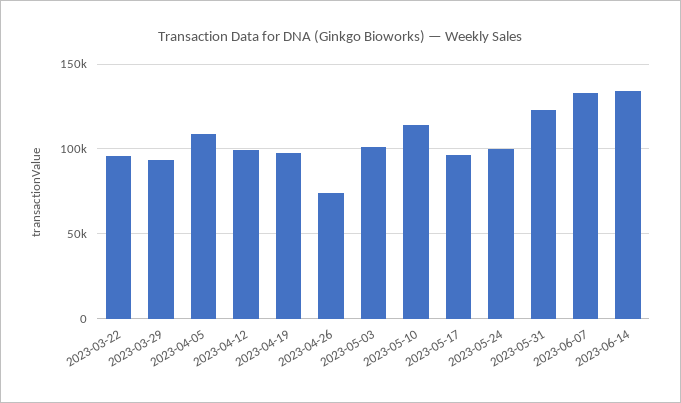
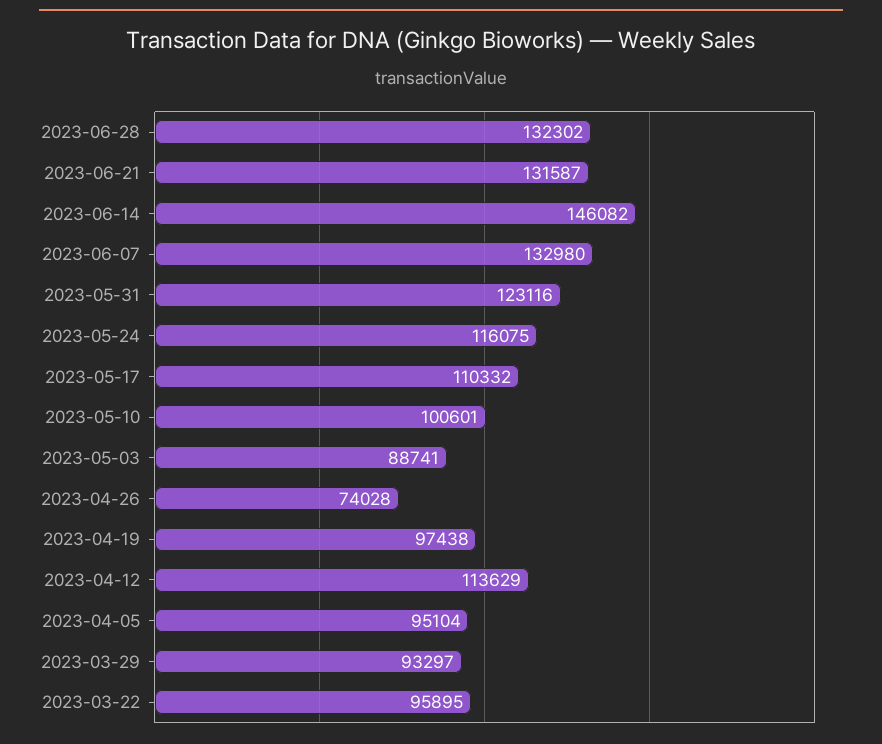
2023-04-05: 110000 -> 95104
2023-04-12: 100000 -> 113629
2023-05-03: 100000 -> 88741
2023-05-10: 115000 -> 100601
2023-05-17: 95000 -> 110332
2023-05-24: 100000 -> 116075
2023-06-14: 135000 -> 146082
2023-06-28: none -> 132302
2023-06-21: none -> 131587

